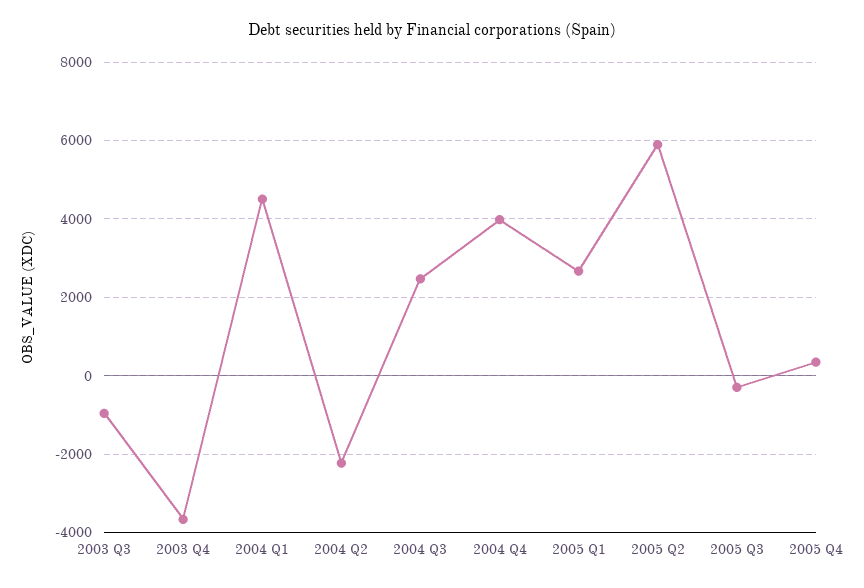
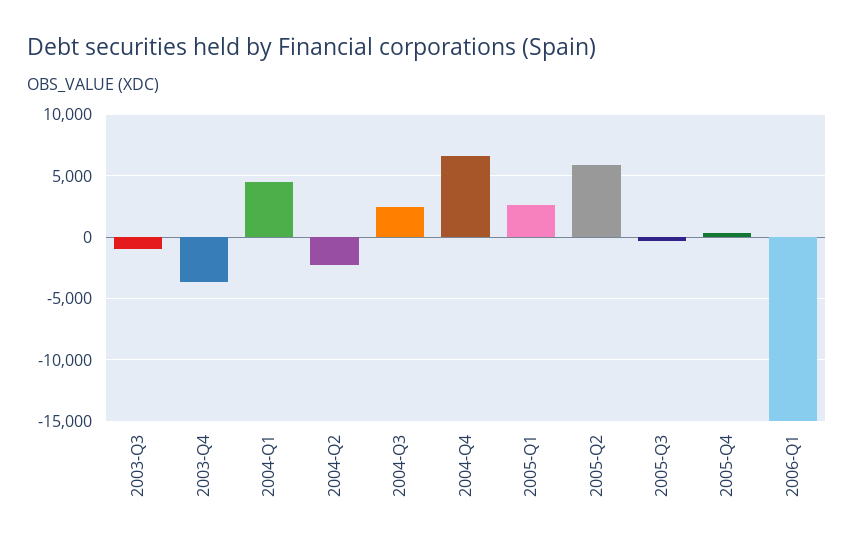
2004 Q4: 4000 -> 6500
2006-Q1: none -> -15000

